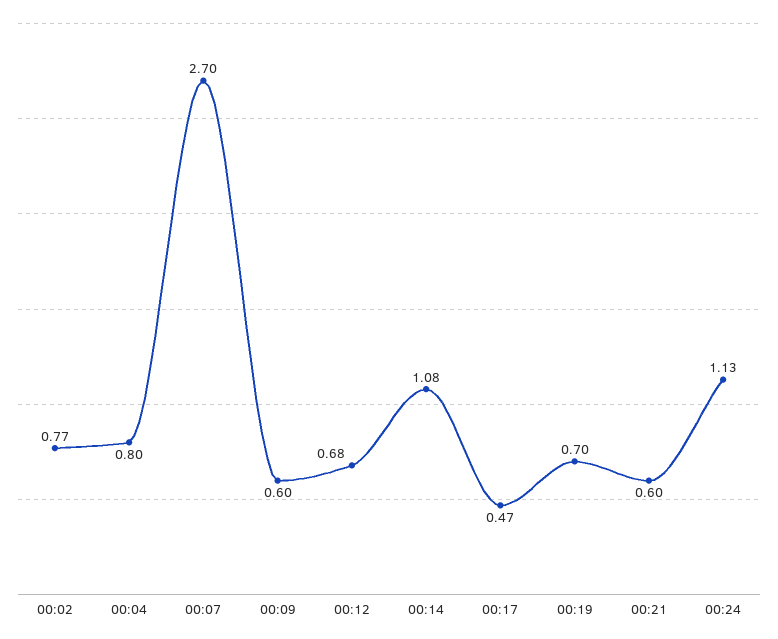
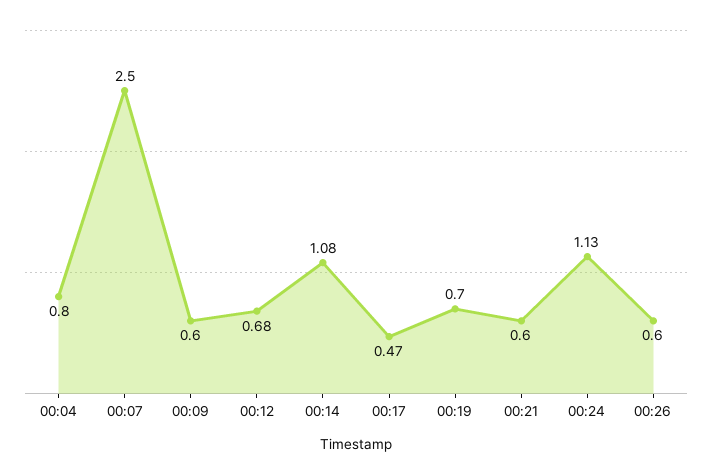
00:02: 0.77 -> none
00:07: 2.7 -> 2.5
00:26: none -> 0.6

